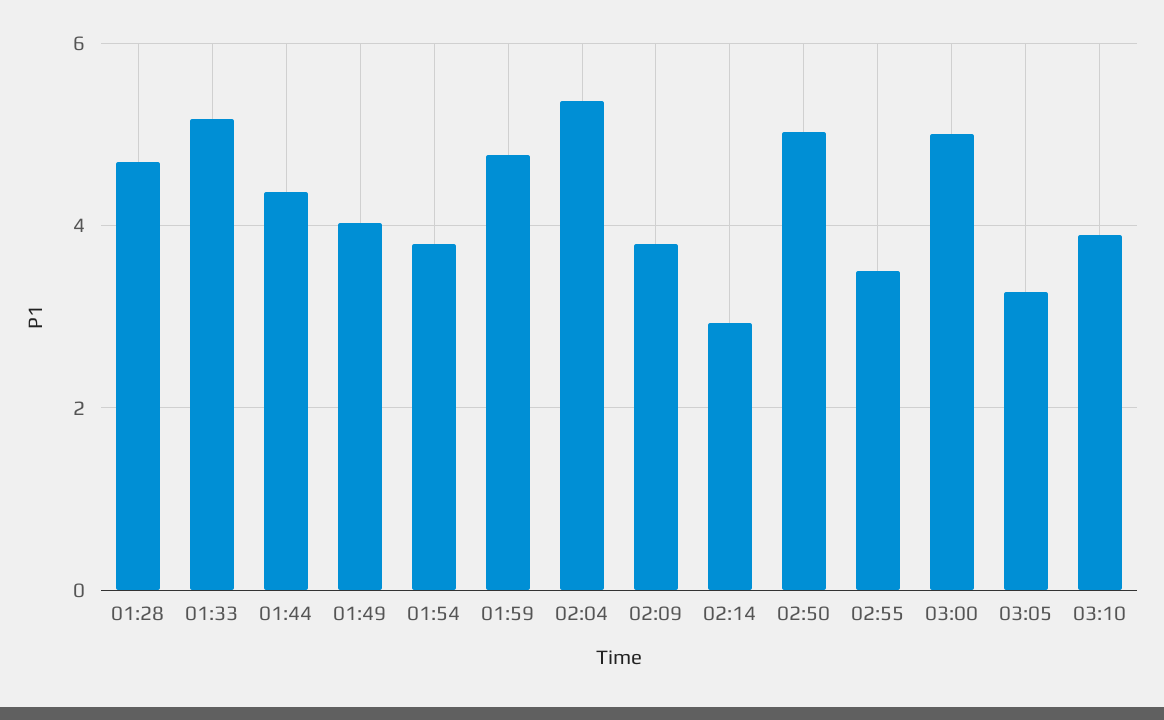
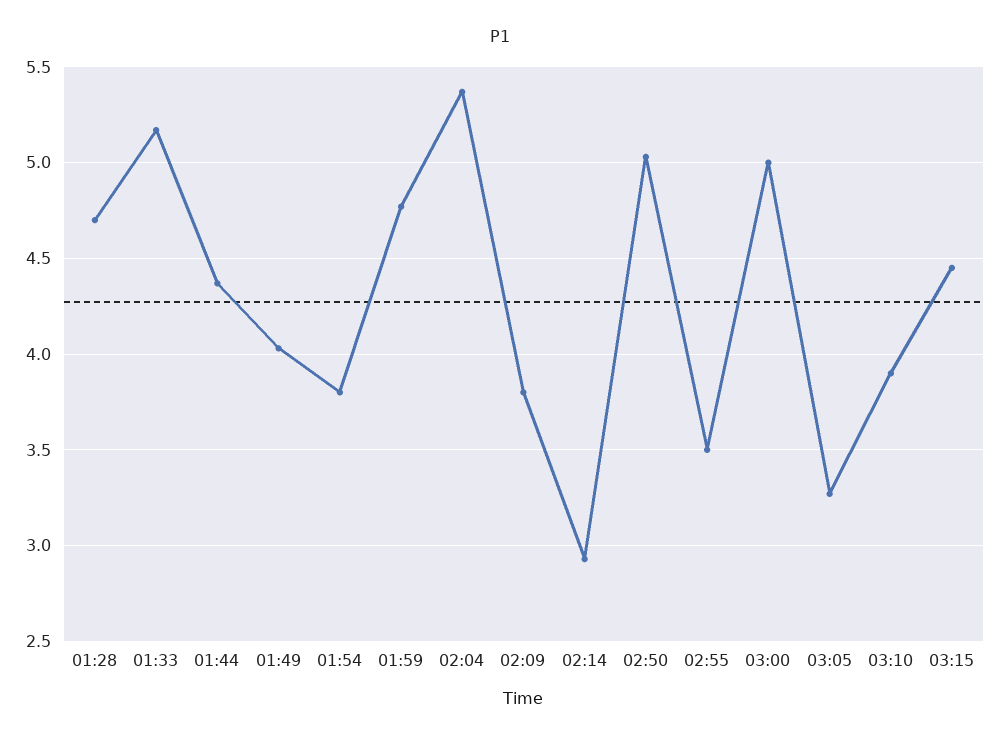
03:15: none -> 4.45

